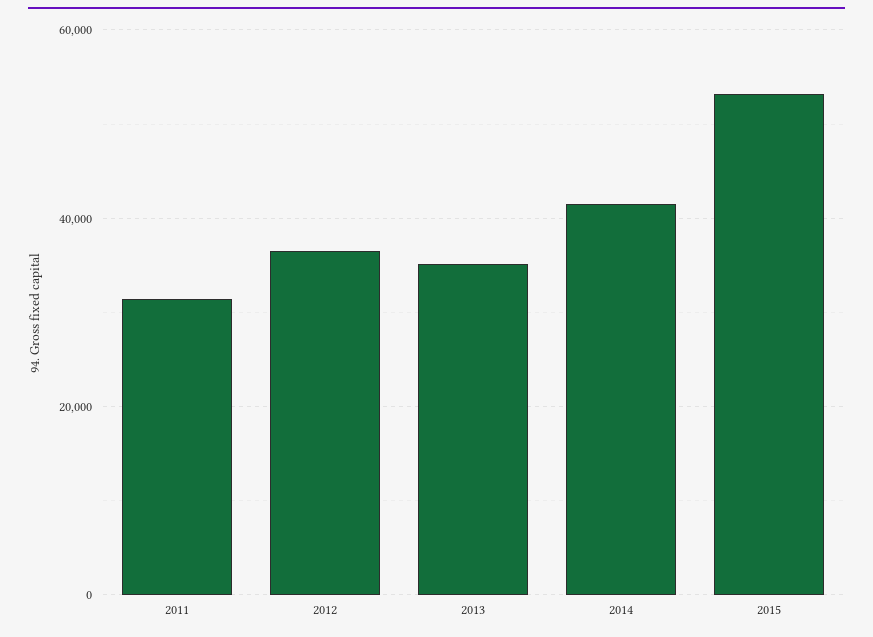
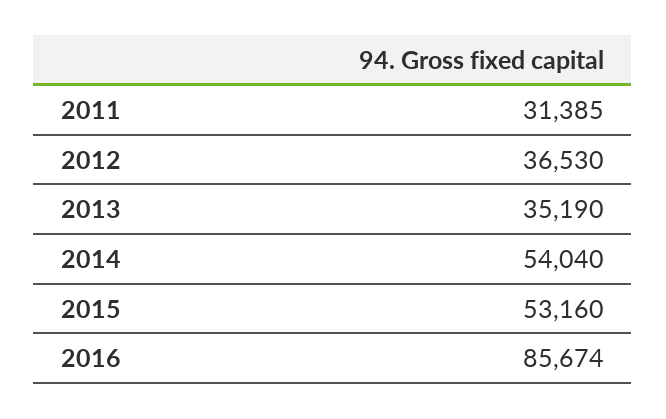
2014: 42000 -> 54040
2016: none -> 85674

